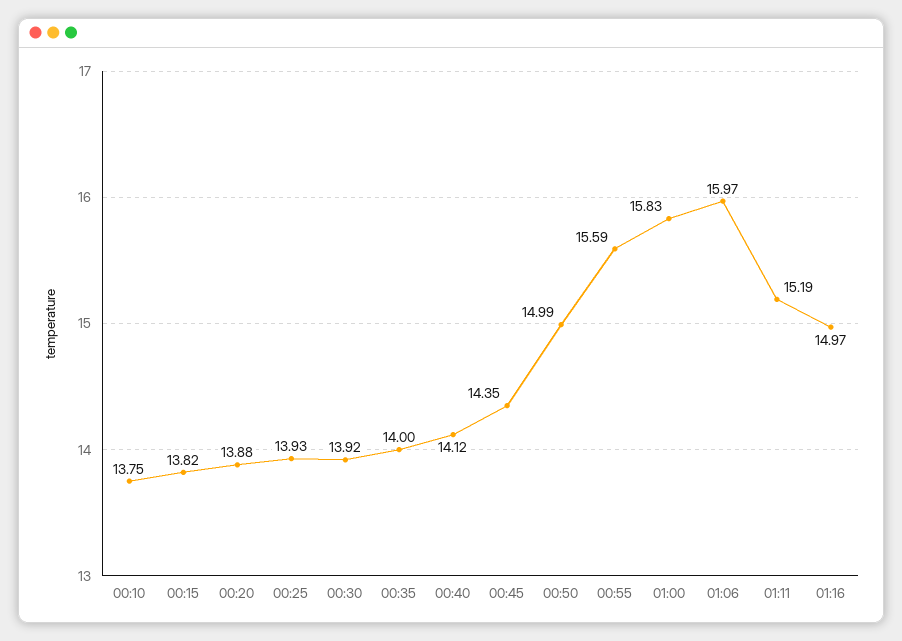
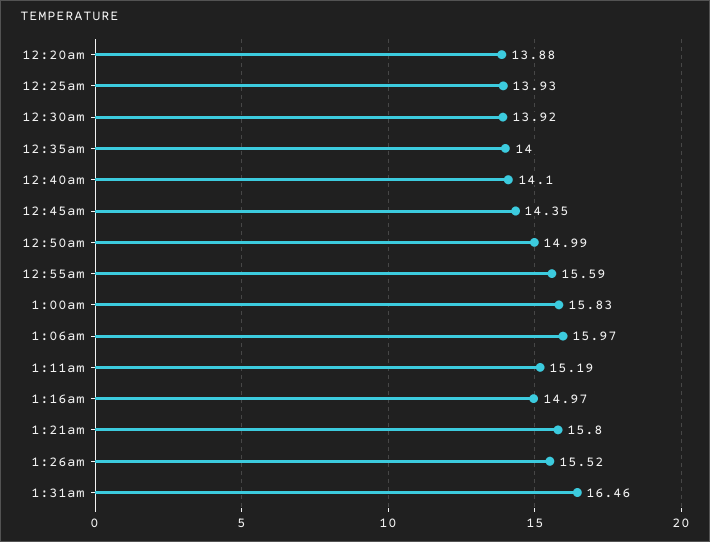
00:10: 13.75 -> none
00:15: 13.82 -> none
00:40: 14.12 -> 14.1
1:21am: none -> 15.8
1:26am: none -> 15.52
1:31am: none -> 16.46

